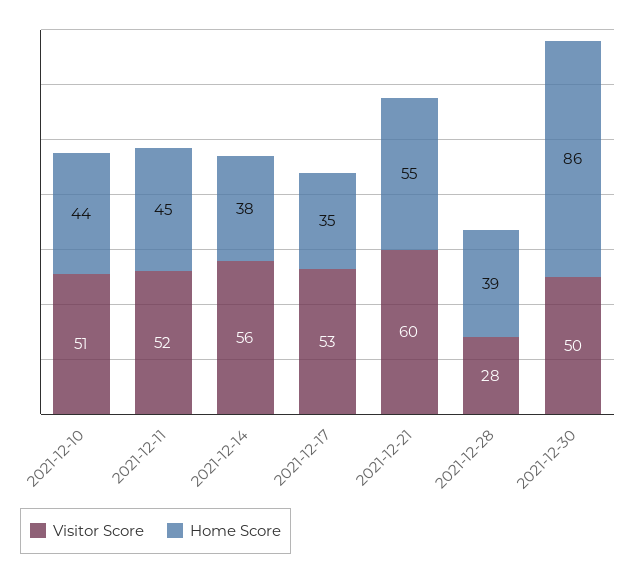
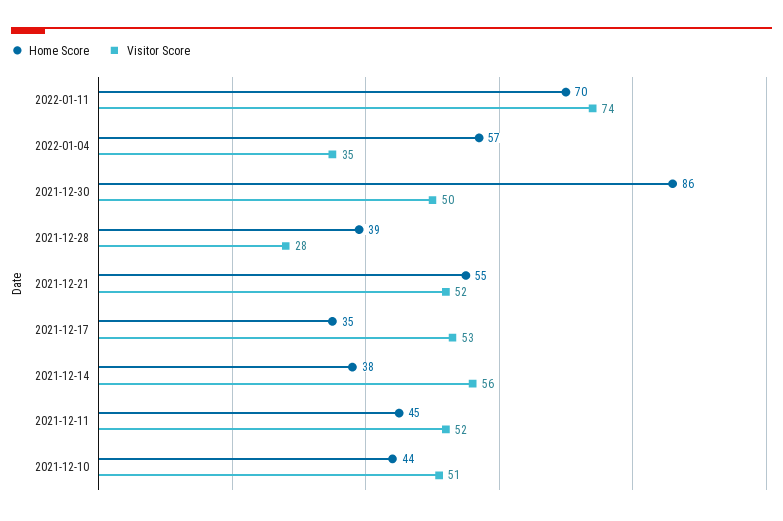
Visitor Score, 2021-12-21: 60 -> 52
Home Score, 2022-01-11: none -> 70
Visitor Score, 2022-01-11: none -> 74
Home Score, 2022-01-04: none -> 57
Visitor Score, 2022-01-04: none -> 35

